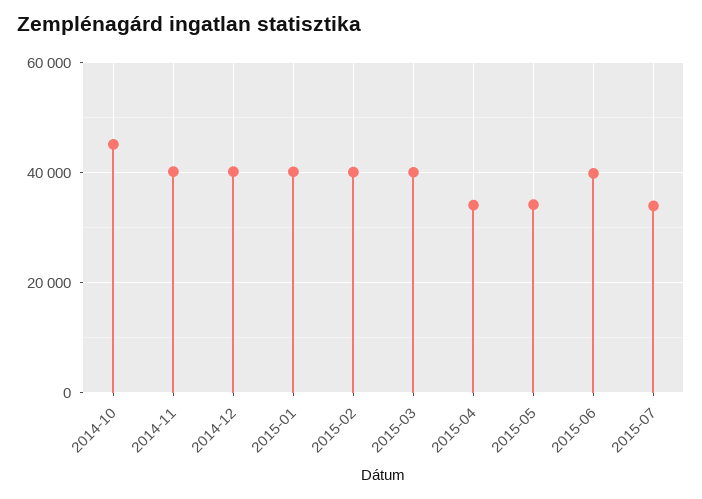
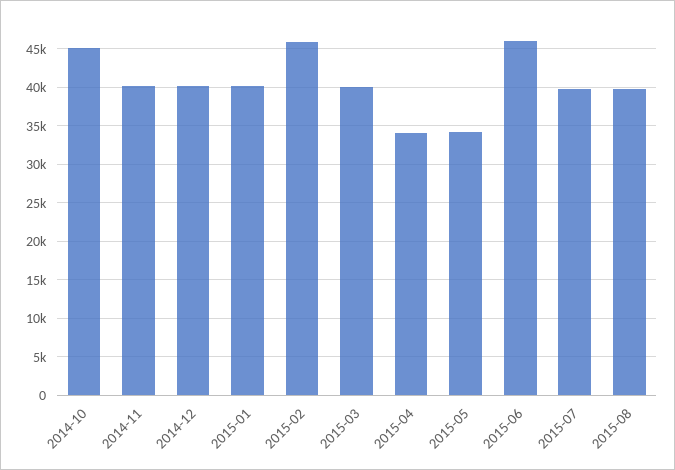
2015-02: 40000 -> 46000
2015-06: 40000 -> 46000
2015-07: 34000 -> 40000
2015-08: none -> 40000

